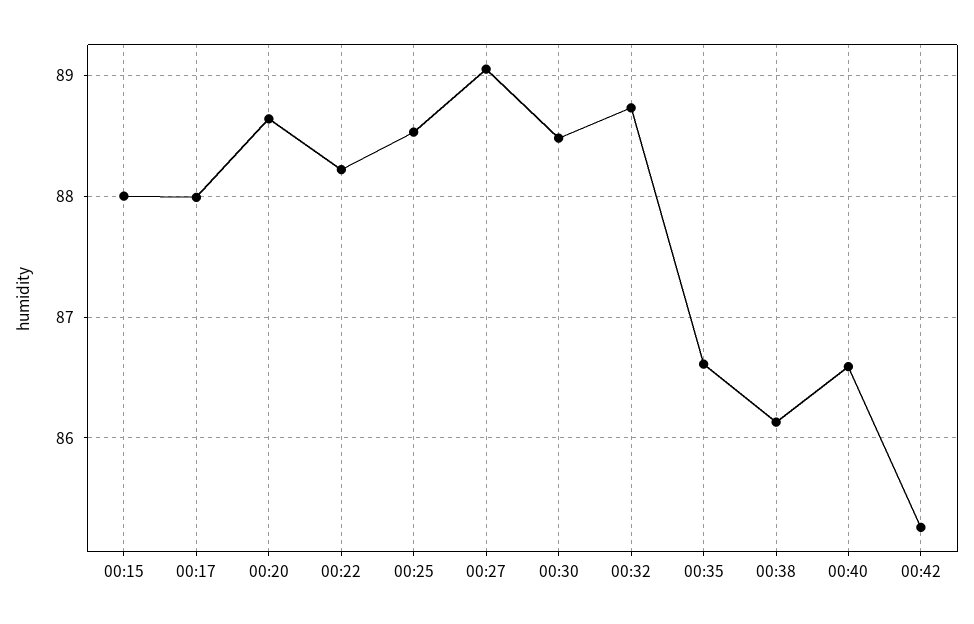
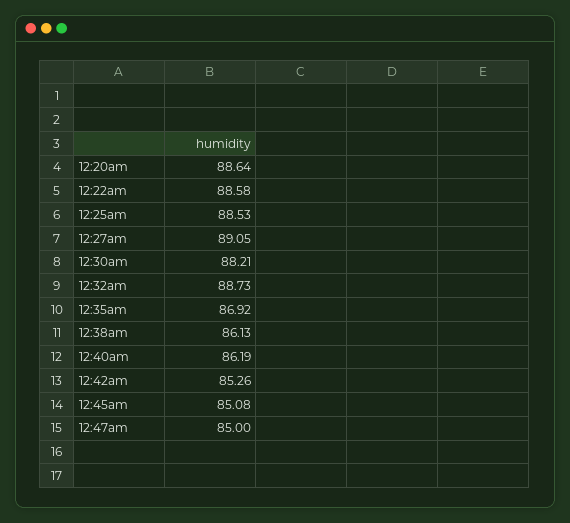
00:15: 88 -> none
00:17: 88 -> none
00:22: 88.2 -> 88.58
00:30: 88.5 -> 88.21
00:35: 86.6 -> 86.92
00:40: 86.6 -> 86.19
12:45am: none -> 85.08
12:47am: none -> 85

